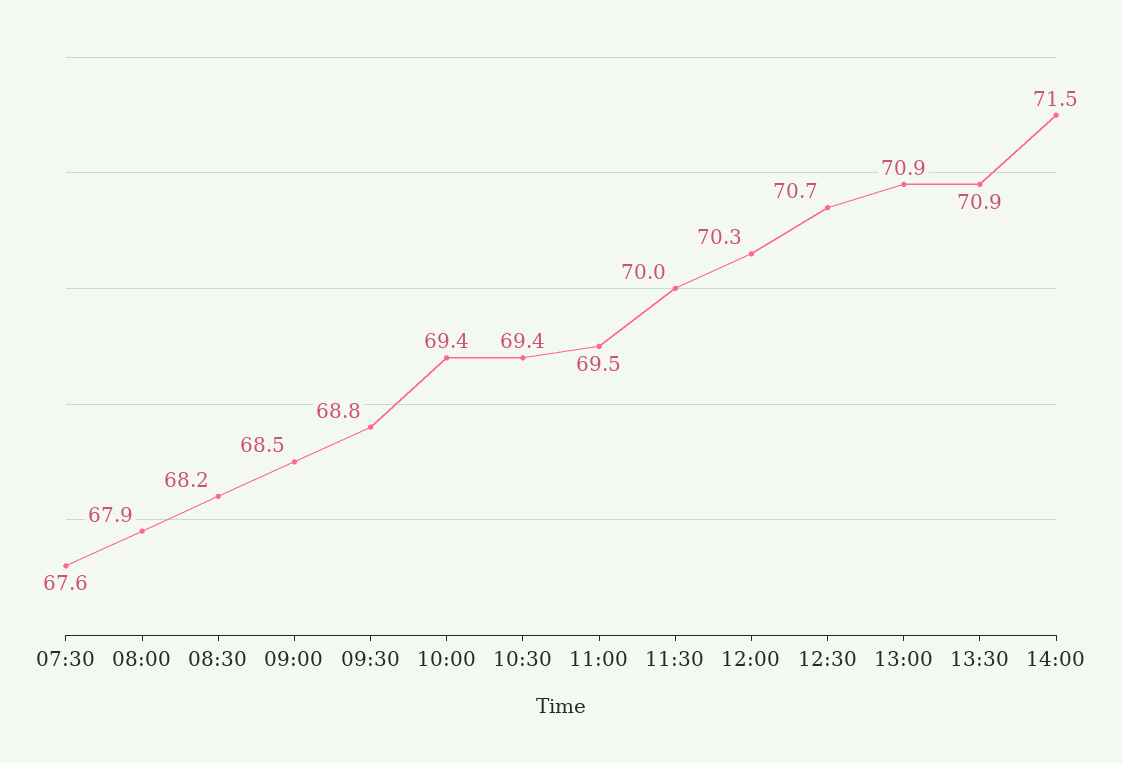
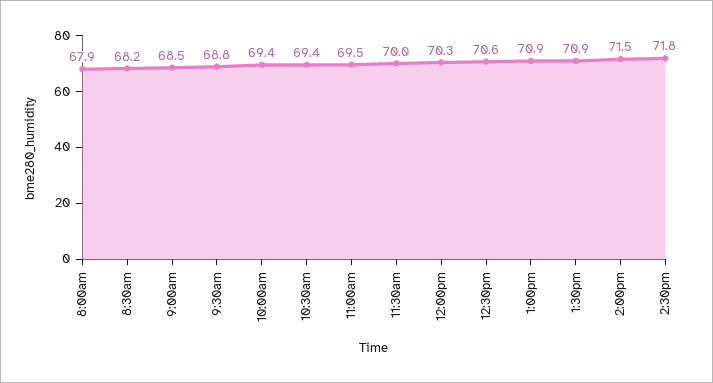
07:30: 67.6 -> none
12:30: 70.7 -> 70.6
2:30pm: none -> 71.8

